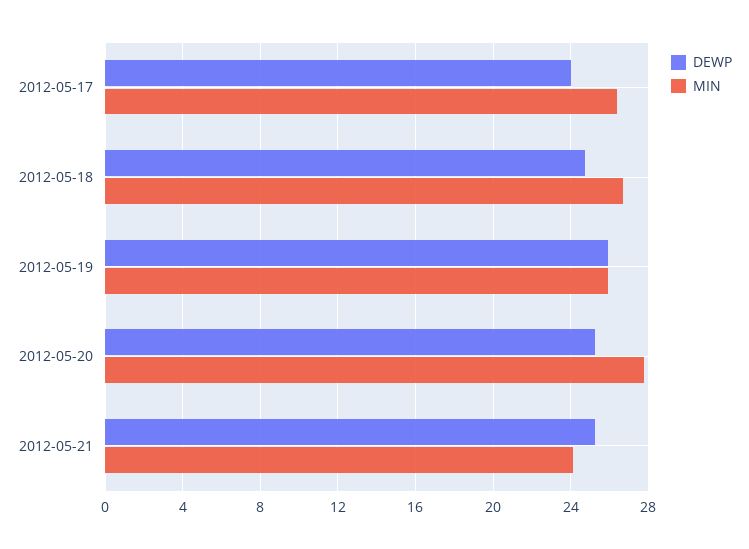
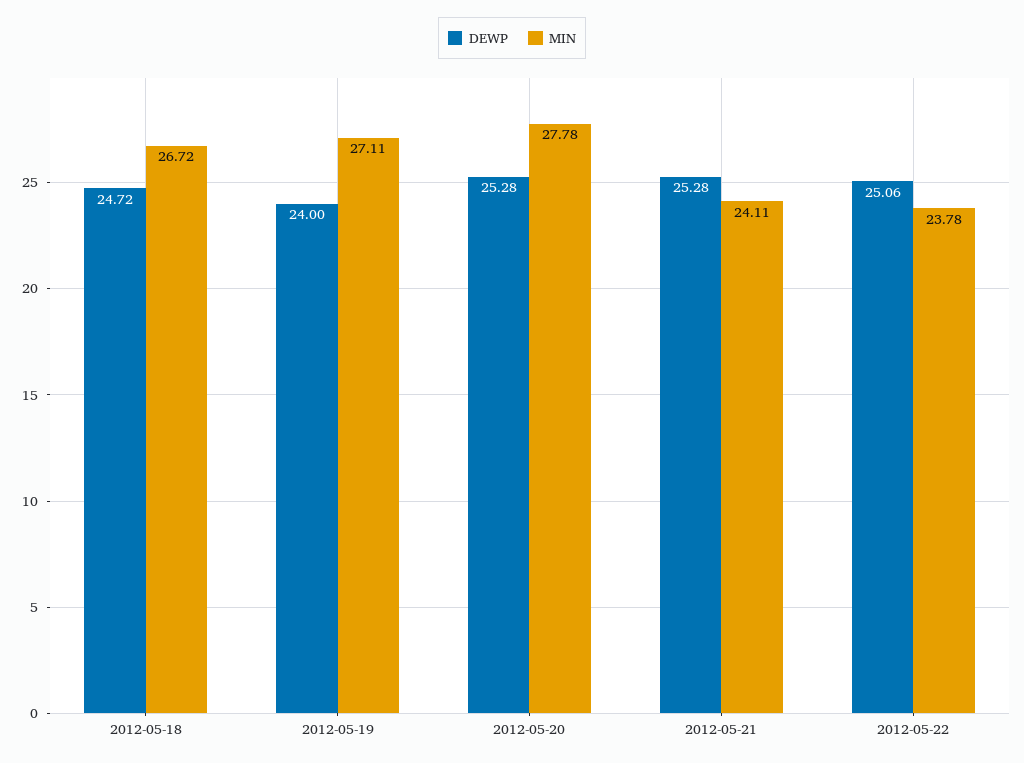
DEWP, 2012-05-17: 24 -> none
MIN, 2012-05-17: 26.5 -> none
DEWP, 2012-05-19: 26 -> 24
MIN, 2012-05-19: 26 -> 27.11
DEWP, 2012-05-22: none -> 25.06
MIN, 2012-05-22: none -> 23.78

